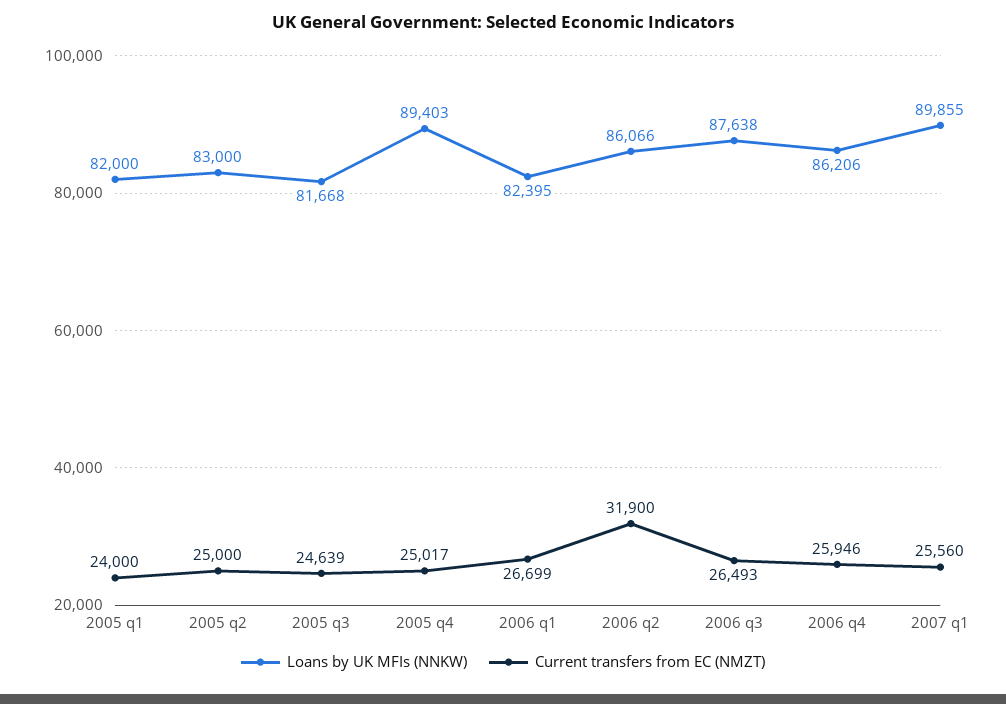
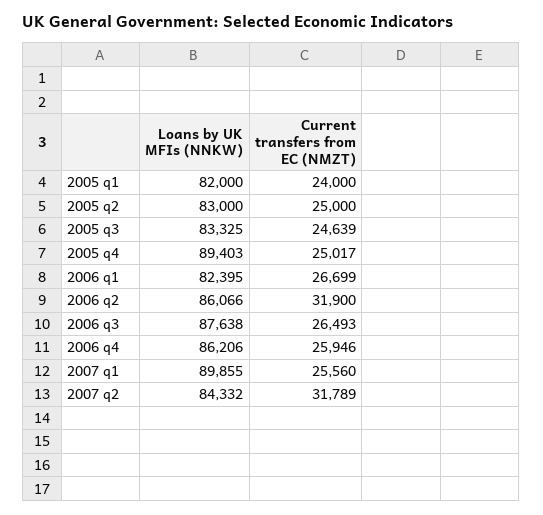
Loans by UK MFIs (NNKW), 2005 q3: 81668 -> 83325
Loans by UK MFIs (NNKW), 2007 q2: none -> 84332
Current transfers from EC (NMZT), 2007 q2: none -> 31789

